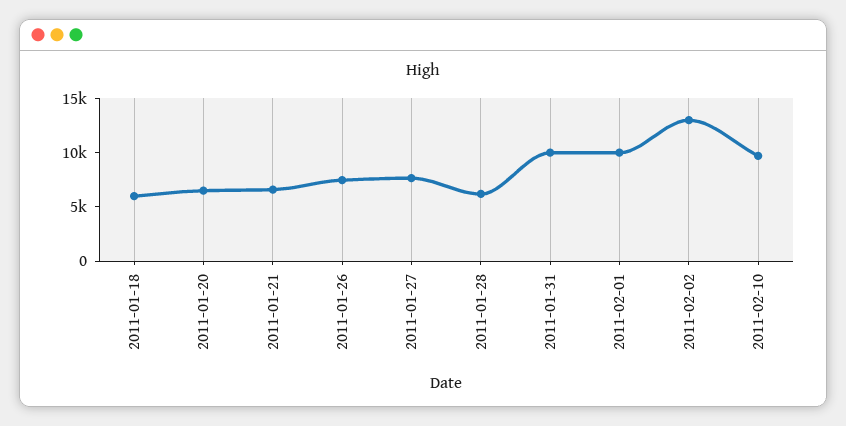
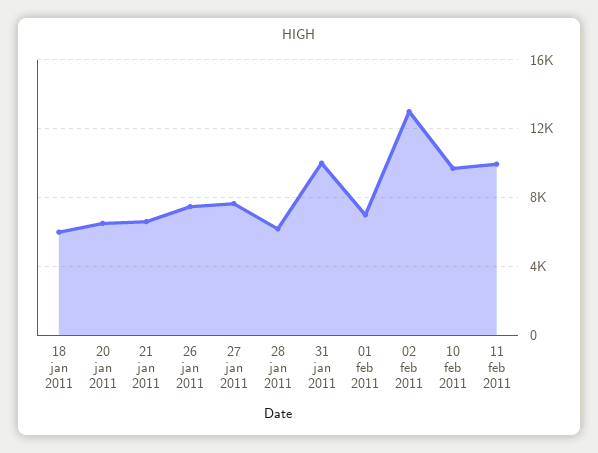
2011-02-01: 10000 -> 7000
11 feb 2011: none -> 10000

